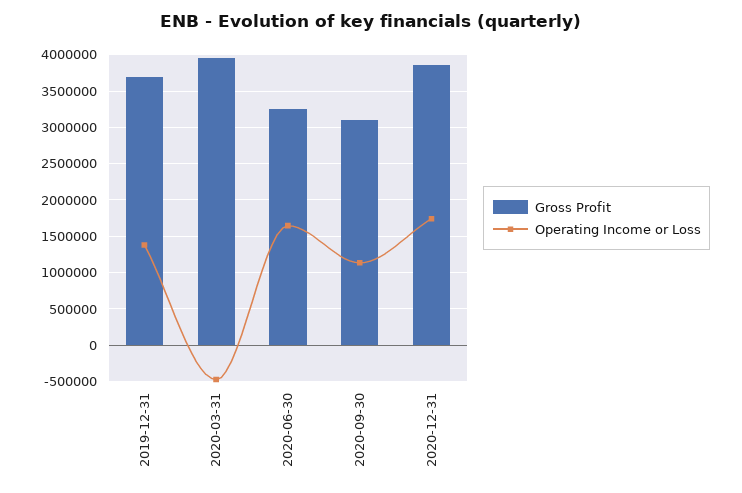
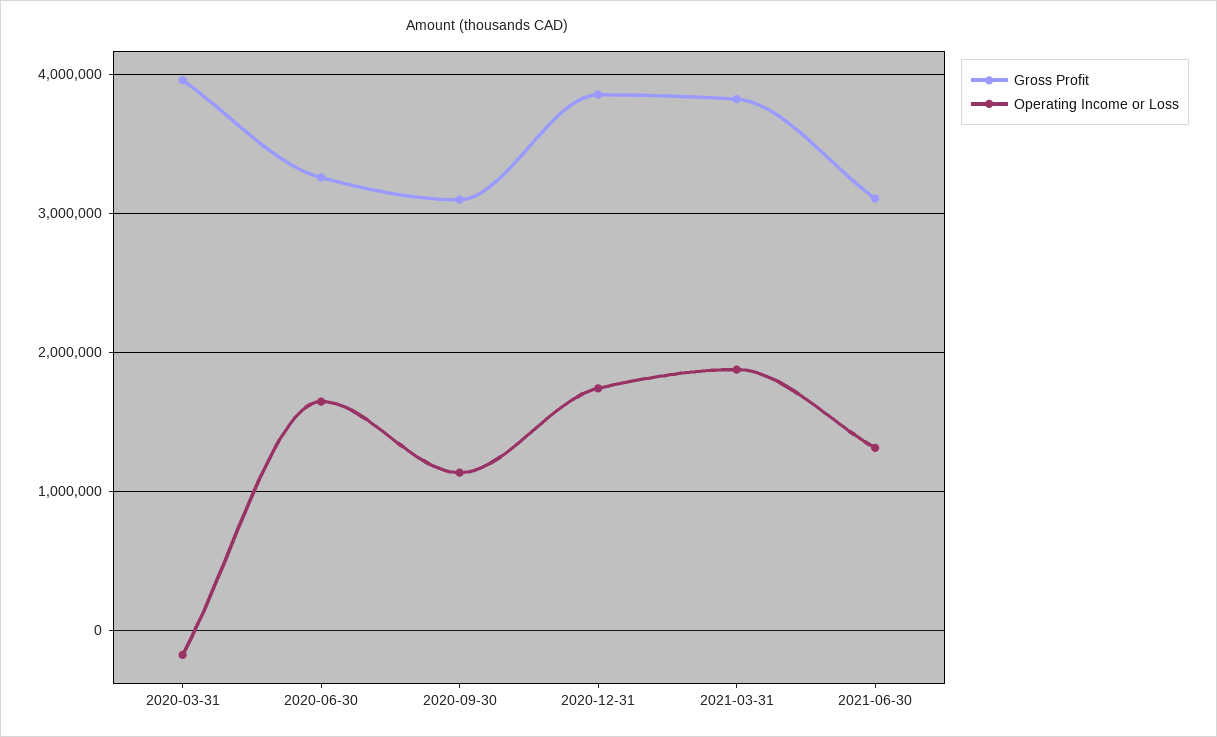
Gross Profit, 2019-12-31: 3700000 -> none
Operating Income or Loss, 2019-12-31: 1400000 -> none
Operating Income or Loss, 2020-03-31: -500000 -> -200000
Gross Profit, 2021-03-31: none -> 3800000
Operating Income or Loss, 2021-03-31: none -> 1900000
Gross Profit, 2021-06-30: none -> 3100000
Operating Income or Loss, 2021-06-30: none -> 1300000

